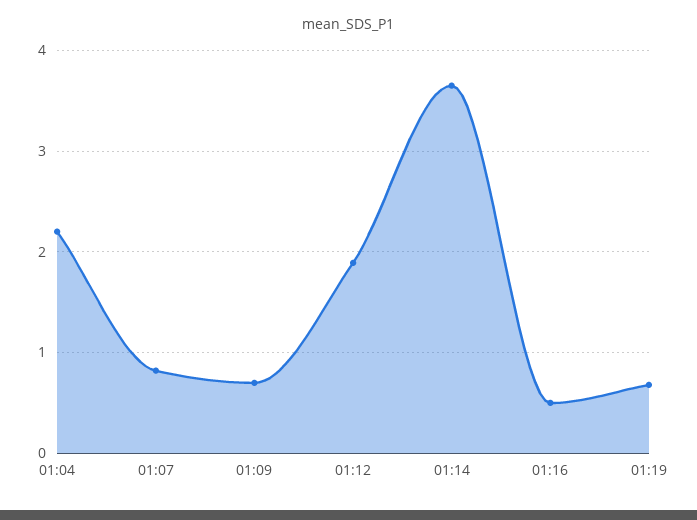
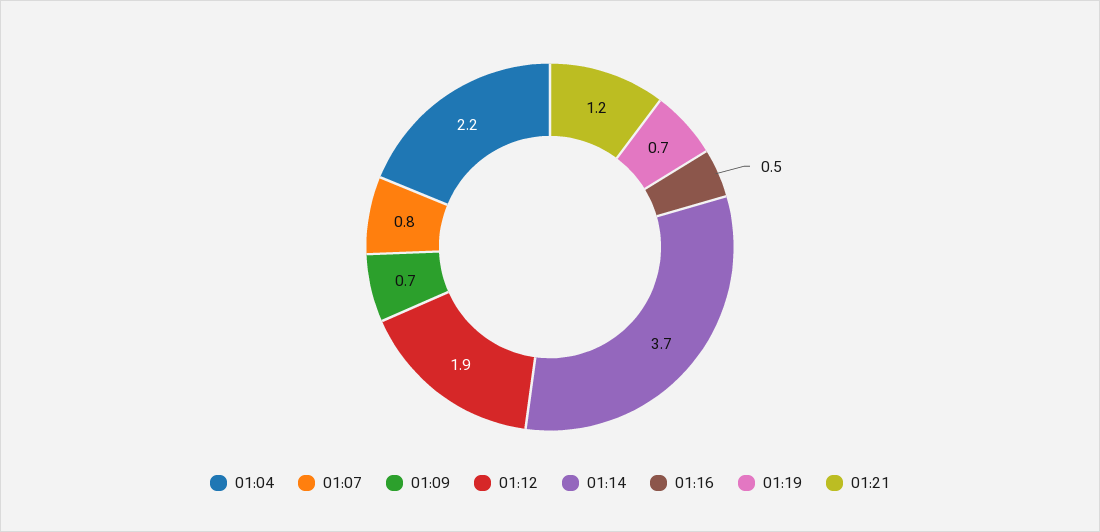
01:21: none -> 1.2

